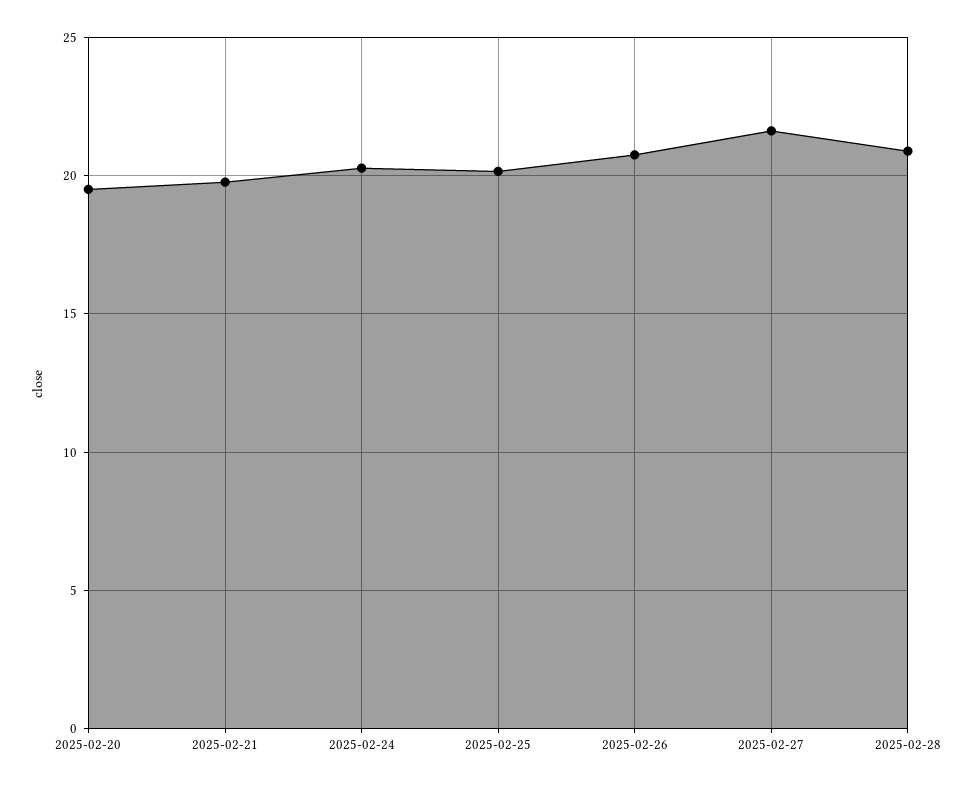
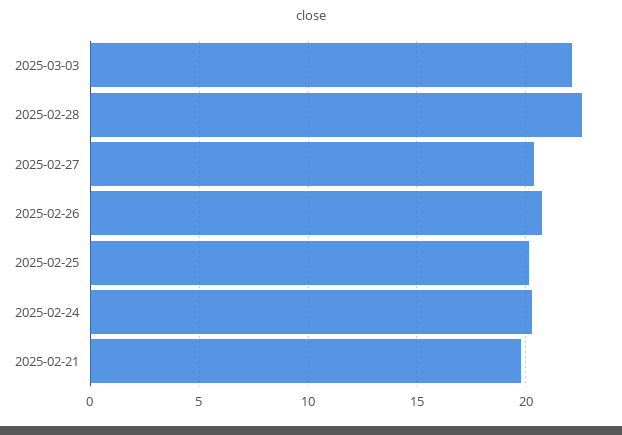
2025-02-20: 19.5 -> none
2025-02-27: 21.5 -> 20.5
2025-02-28: 21 -> 22.5
2025-03-03: none -> 22

